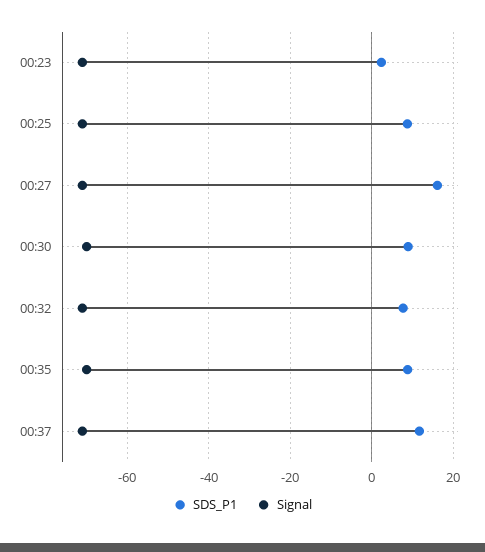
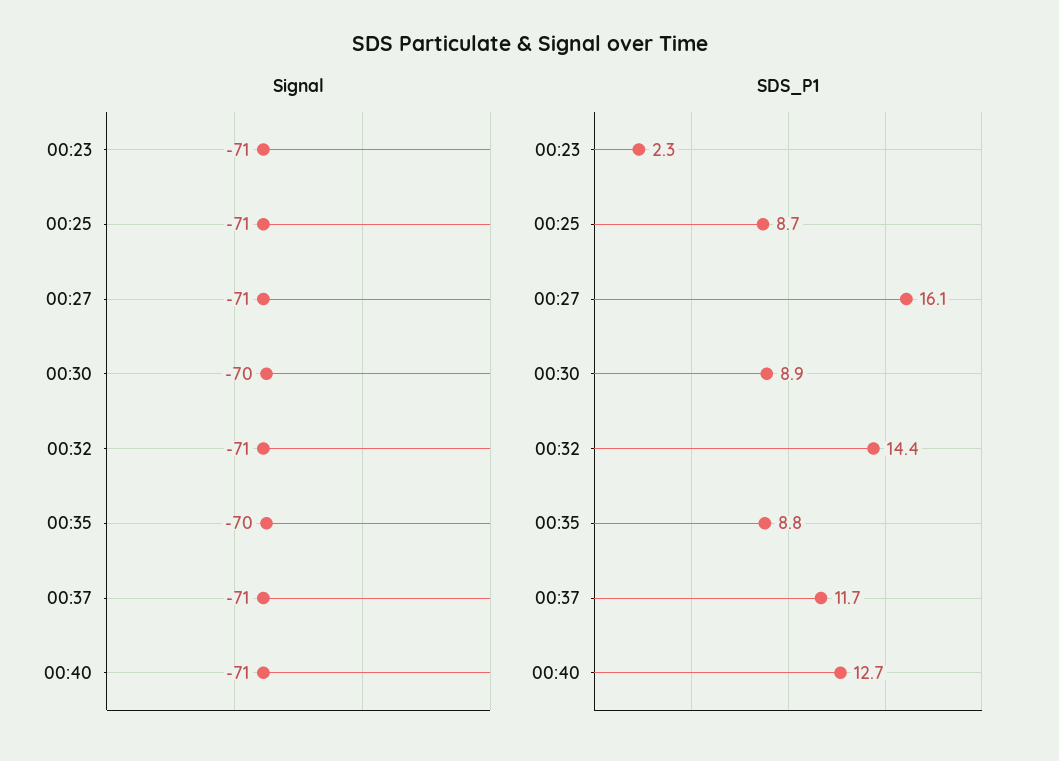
SDS_P1, 00:32: 8 -> 14.4
Signal, 00:40: none -> -71
SDS_P1, 00:40: none -> 12.7

